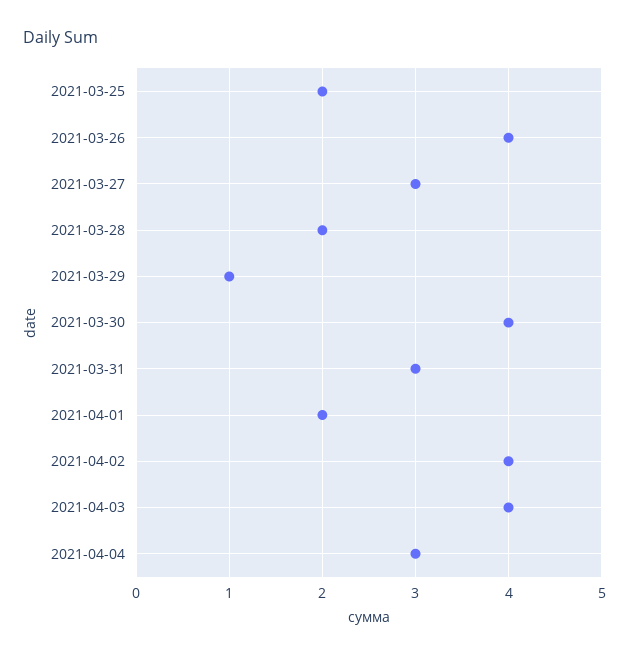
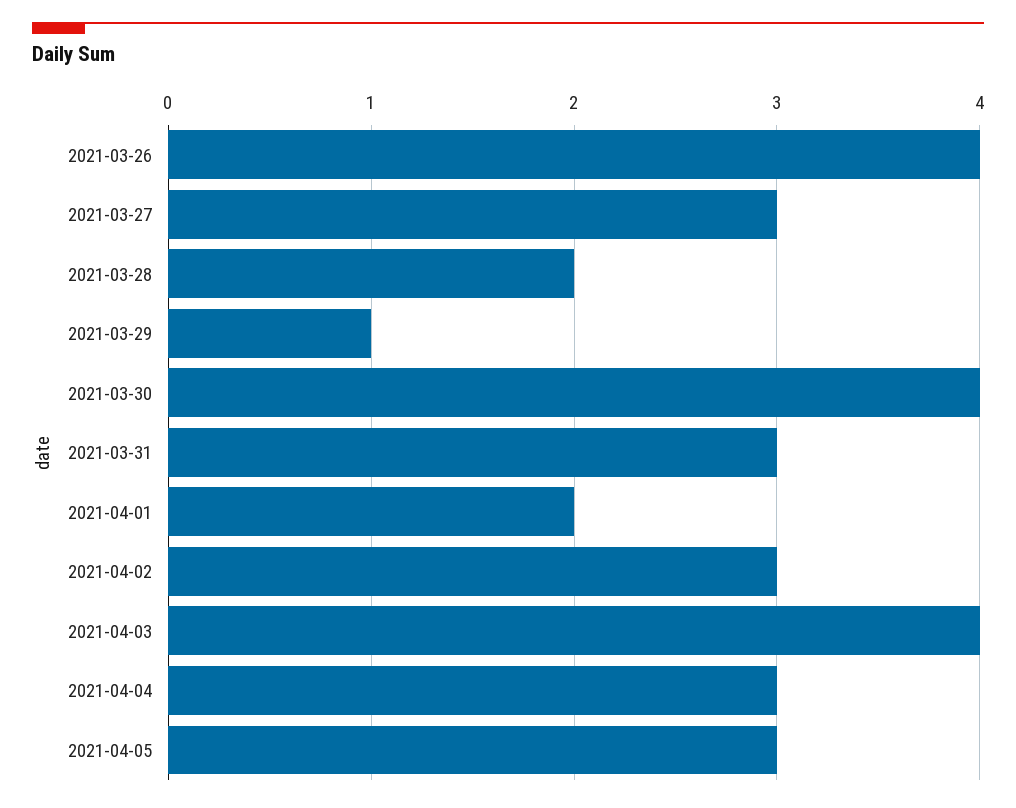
2021-03-25: 2 -> none
2021-04-02: 4 -> 3
2021-04-05: none -> 3

